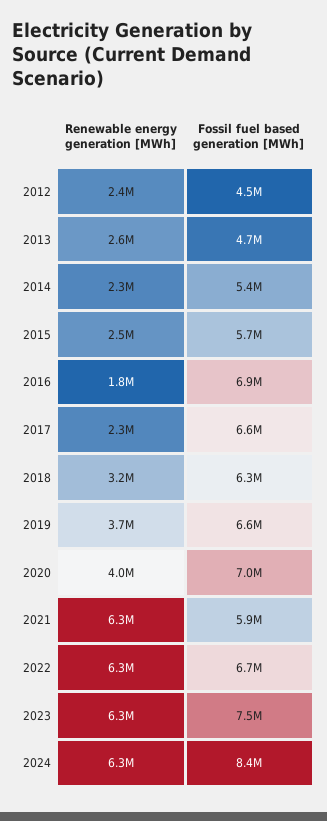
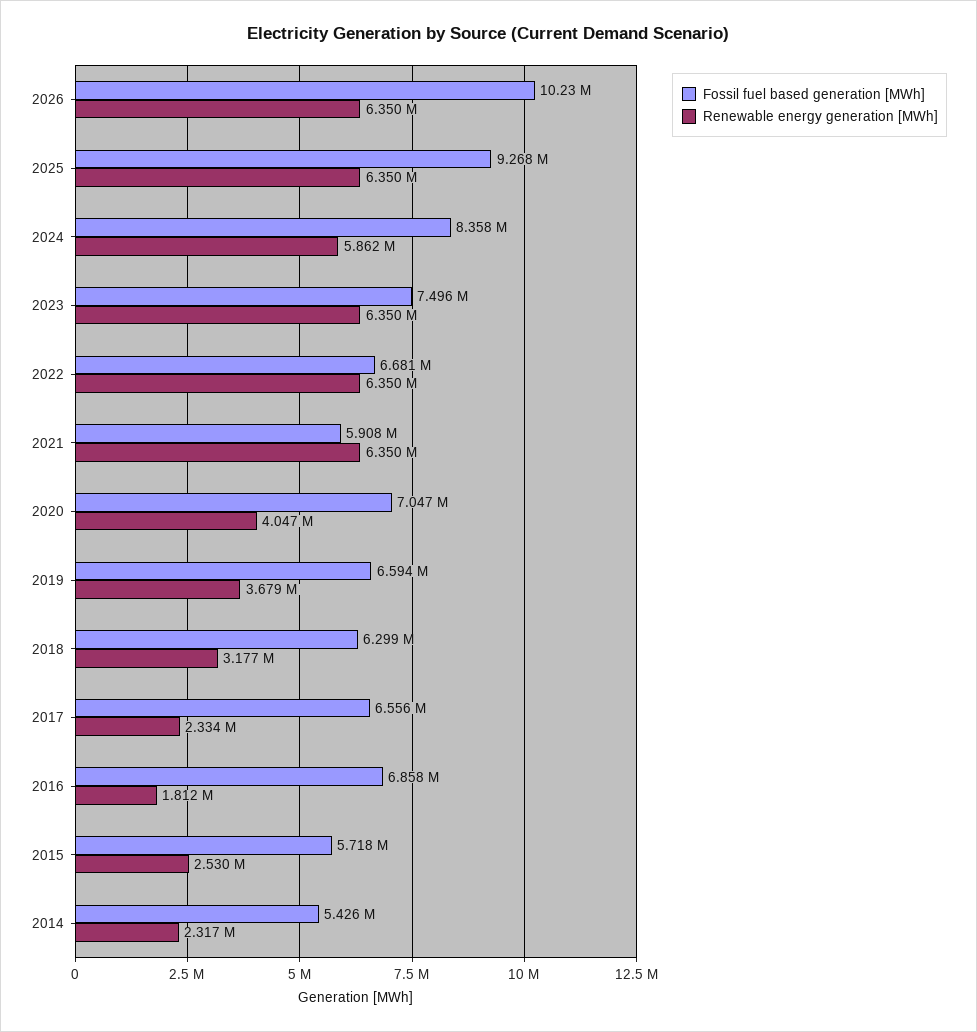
Renewable energy generation [MWh], 2012: 2400000 -> none
Fossil fuel based generation [MWh], 2012: 4500000 -> none
Renewable energy generation [MWh], 2013: 2600000 -> none
Fossil fuel based generation [MWh], 2013: 4700000 -> none
Renewable energy generation [MWh], 2024: 6300000 -> 5862000
Fossil fuel based generation [MWh], 2026: none -> 10230000
Renewable energy generation [MWh], 2026: none -> 6350000
Fossil fuel based generation [MWh], 2025: none -> 9268000
Renewable energy generation [MWh], 2025: none -> 6350000

